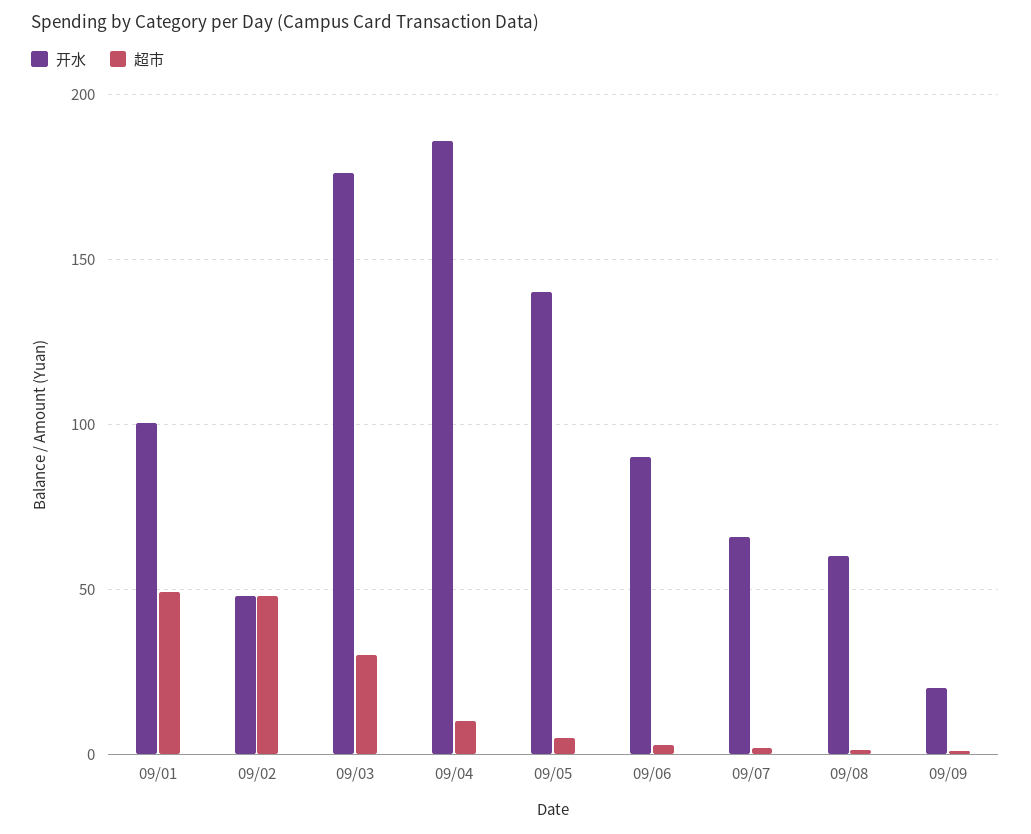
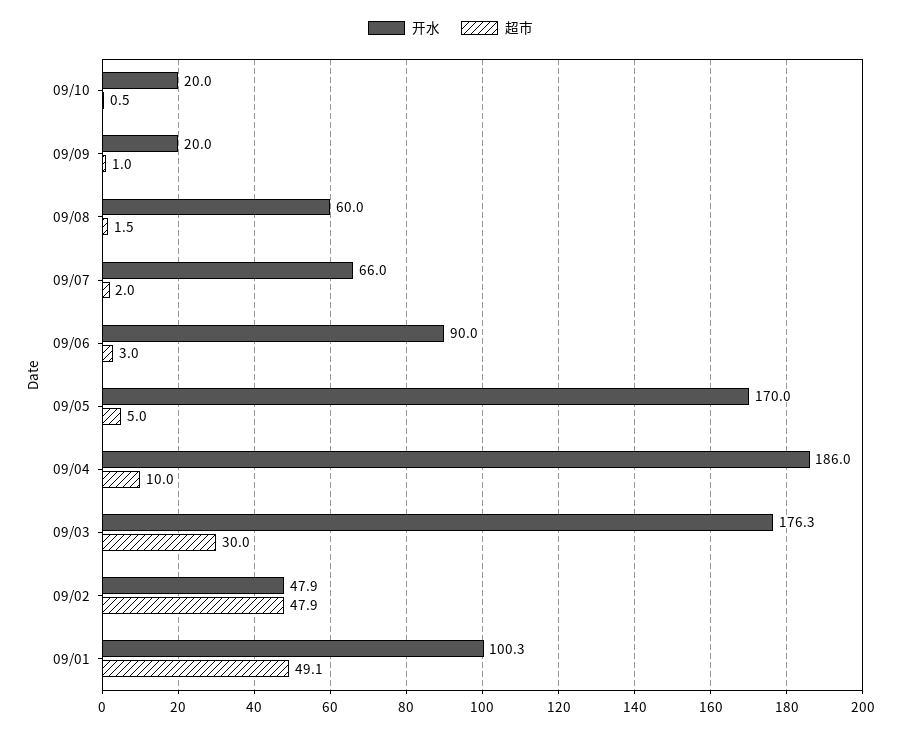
开水, 09/05: 140 -> 170
开水, 09/10: none -> 20
超市, 09/10: none -> 0.5

